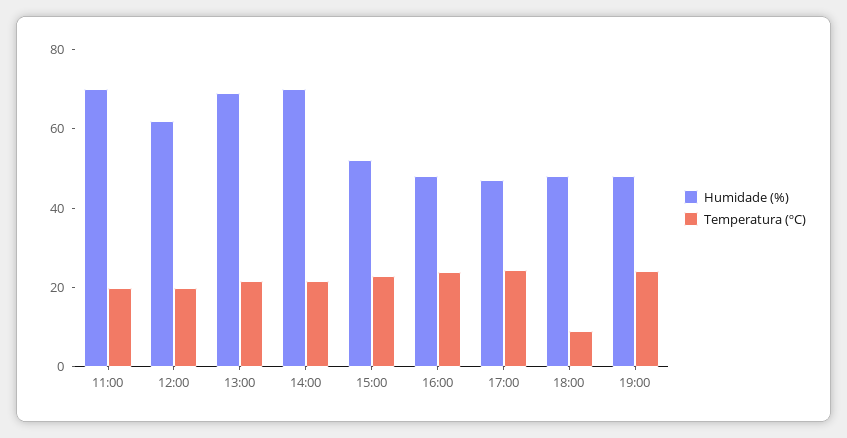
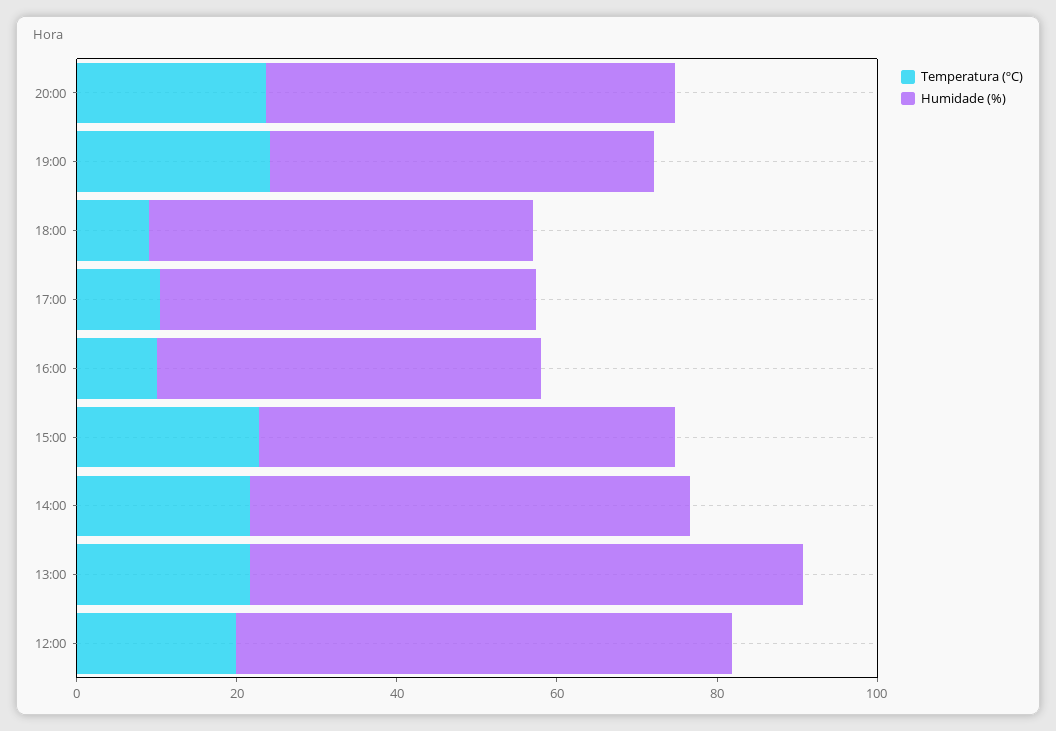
Humidade (%), 11:00: 70 -> none
Temperatura (ºC), 11:00: 20 -> none
Humidade (%), 14:00: 70 -> 55
Temperatura (ºC), 16:00: 25 -> 10
Temperatura (ºC), 17:00: 25 -> 10
Temperatura (ºC), 20:00: none -> 25
Humidade (%), 20:00: none -> 50

